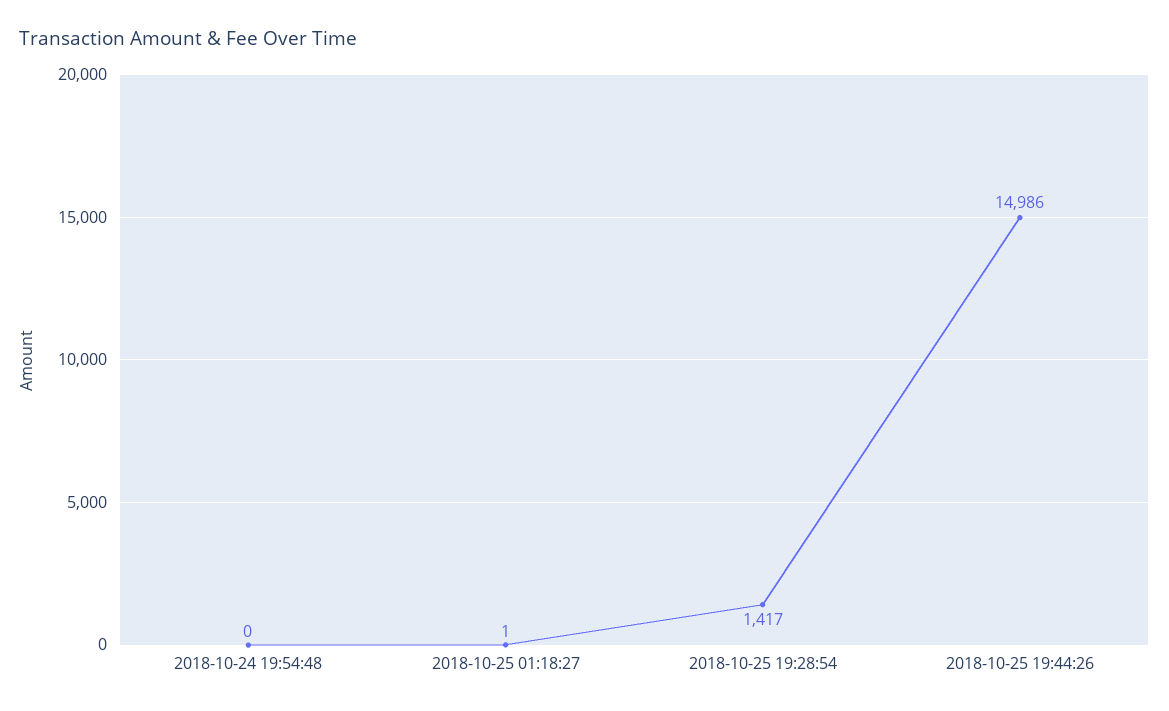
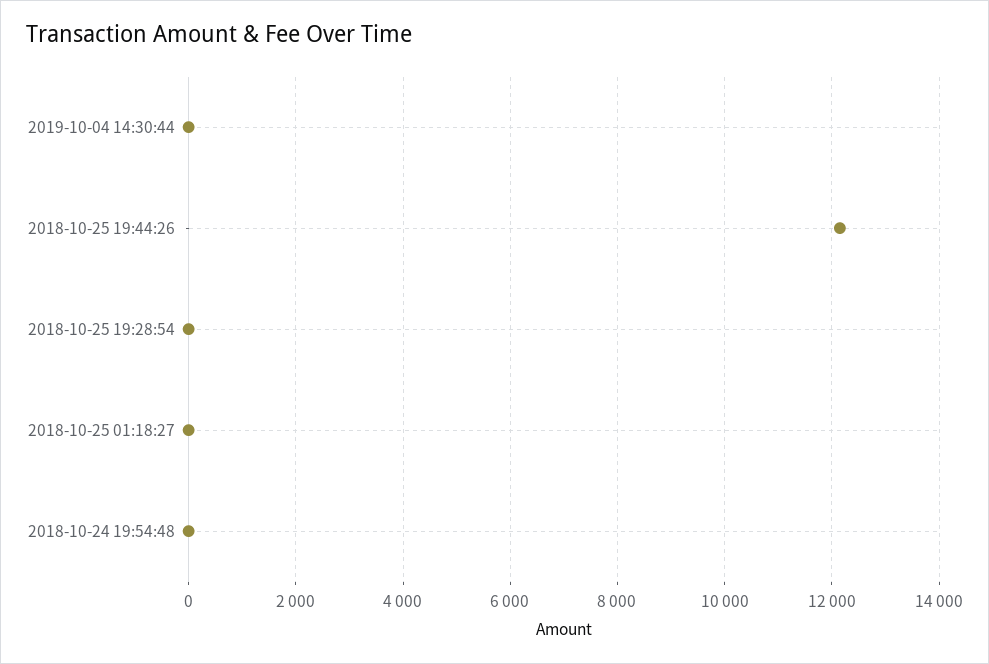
2018-10-25 19:28:54: 1417 -> 0
2018-10-25 19:44:26: 14986 -> 12200
2019-10-04 14:30:44: none -> 0

